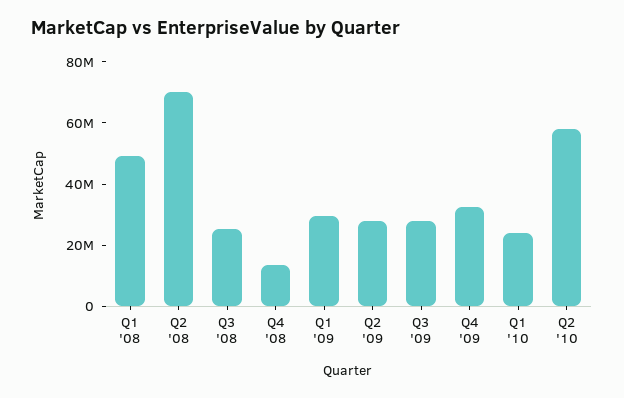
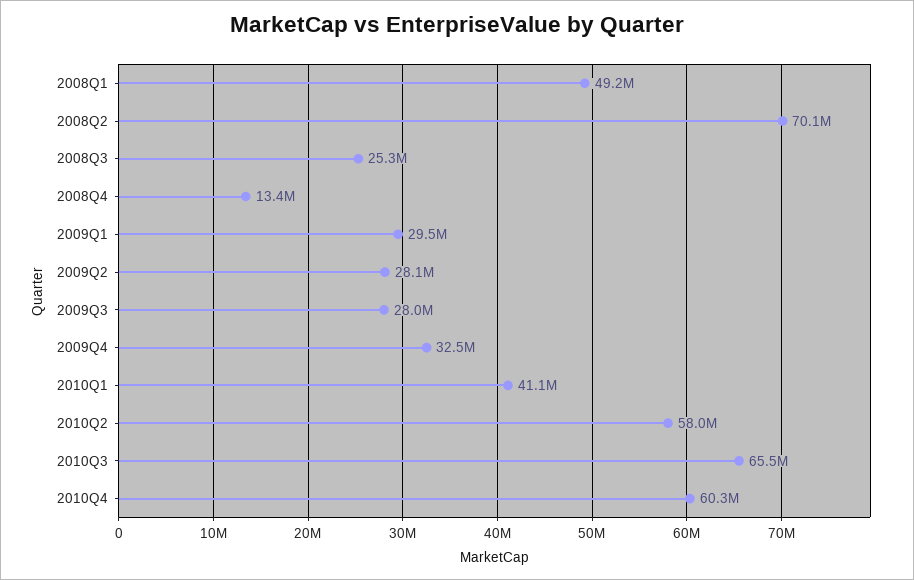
Q1 '10: 25000000 -> 41100000
2010Q3: none -> 65500000
2010Q4: none -> 60300000

